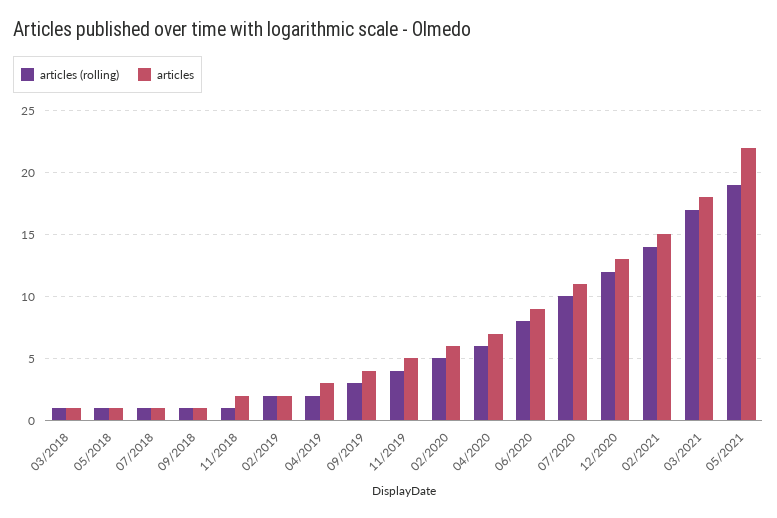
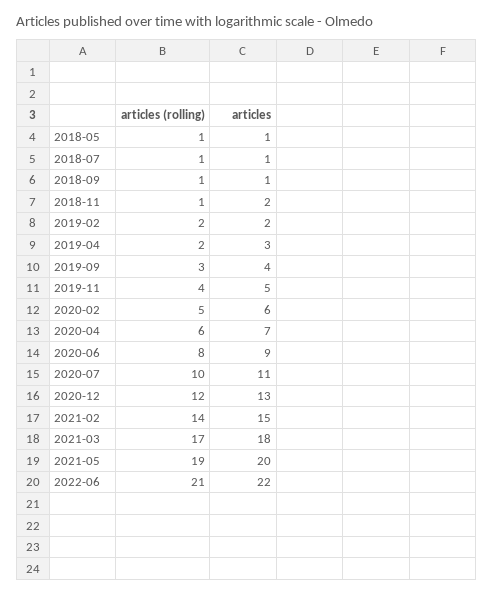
articles (rolling), 03/2018: 1 -> none
articles, 03/2018: 1 -> none
articles, 05/2021: 22 -> 20
articles (rolling), 2022-06: none -> 21
articles, 2022-06: none -> 22

